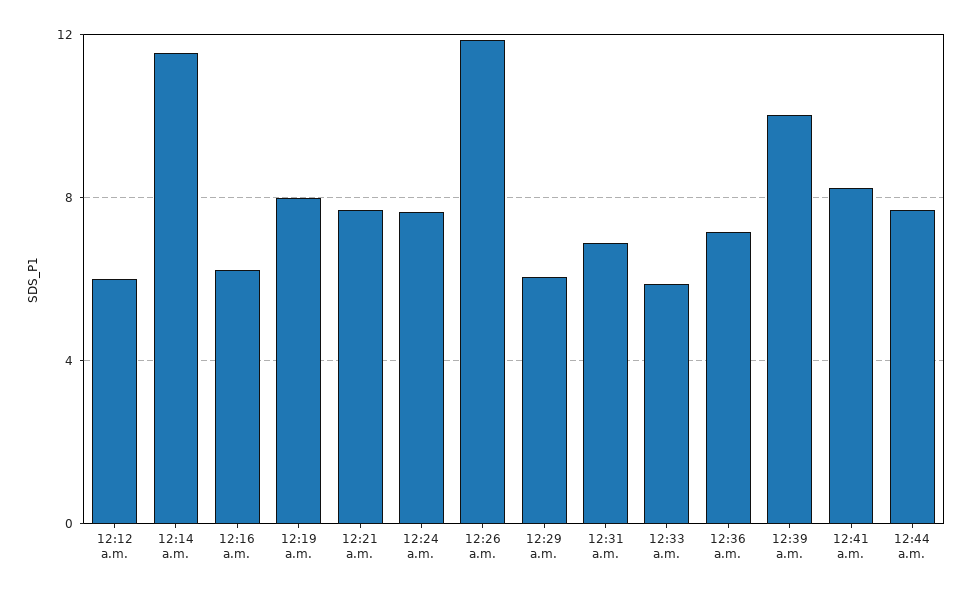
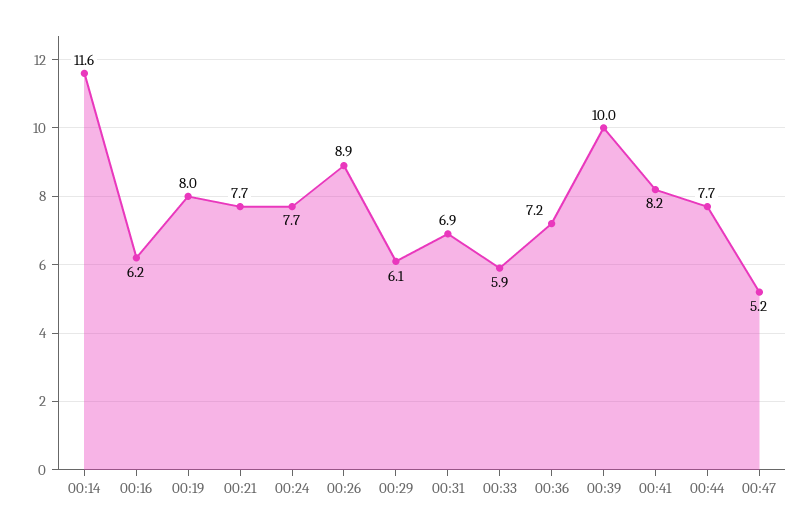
12:12 a.m.: 6 -> none
12:26 a.m.: 12 -> 8.9
00:47: none -> 5.2

